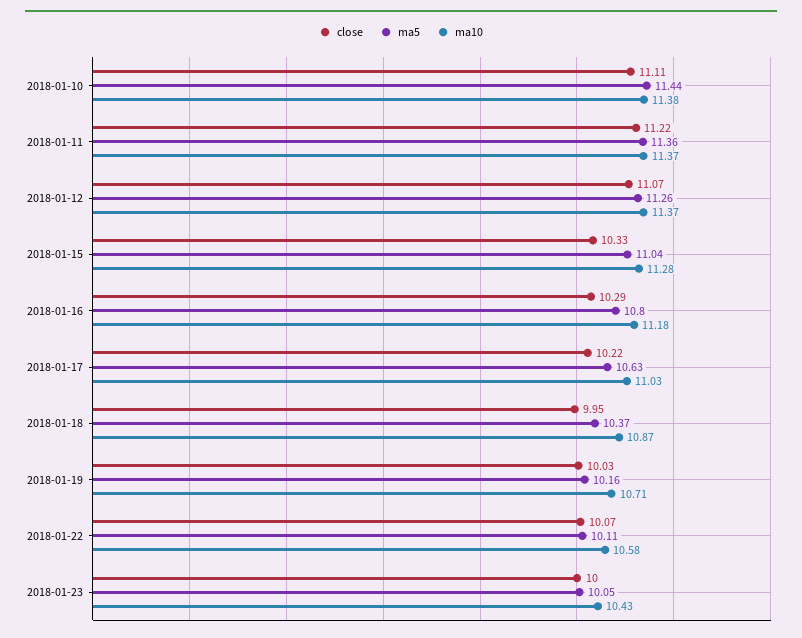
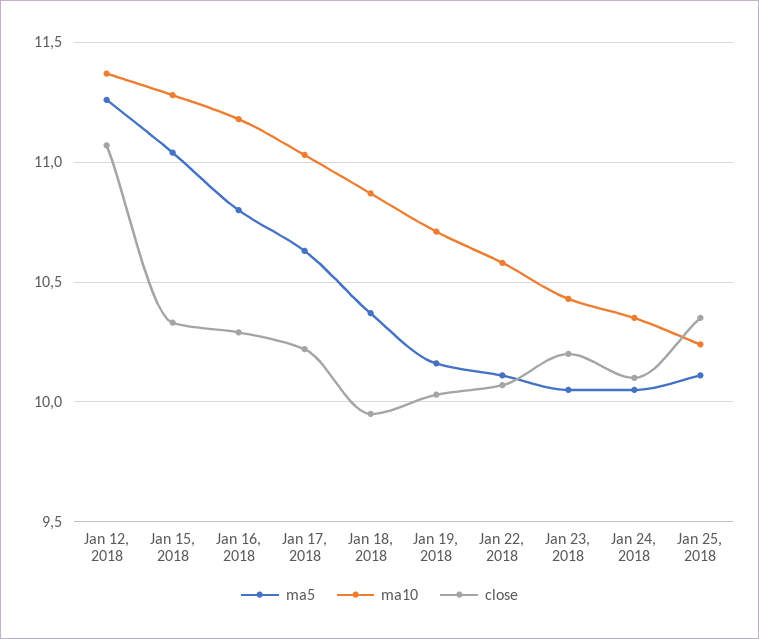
close, 2018-01-10: 11.11 -> none
ma5, 2018-01-10: 11.44 -> none
ma10, 2018-01-10: 11.38 -> none
close, 2018-01-11: 11.22 -> none
ma5, 2018-01-11: 11.36 -> none
ma10, 2018-01-11: 11.37 -> none
close, 2018-01-23: 10 -> 10.2
ma5, Jan 24, 2018: none -> 10.05
ma10, Jan 24, 2018: none -> 10.35
close, Jan 24, 2018: none -> 10.1
ma5, Jan 25, 2018: none -> 10.1
ma10, Jan 25, 2018: none -> 10.25
close, Jan 25, 2018: none -> 10.35

